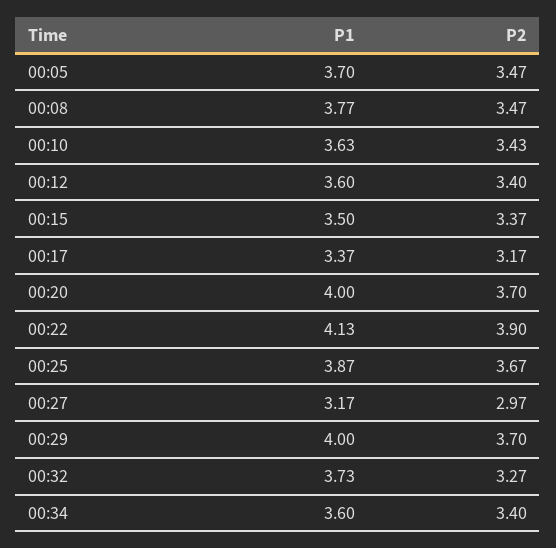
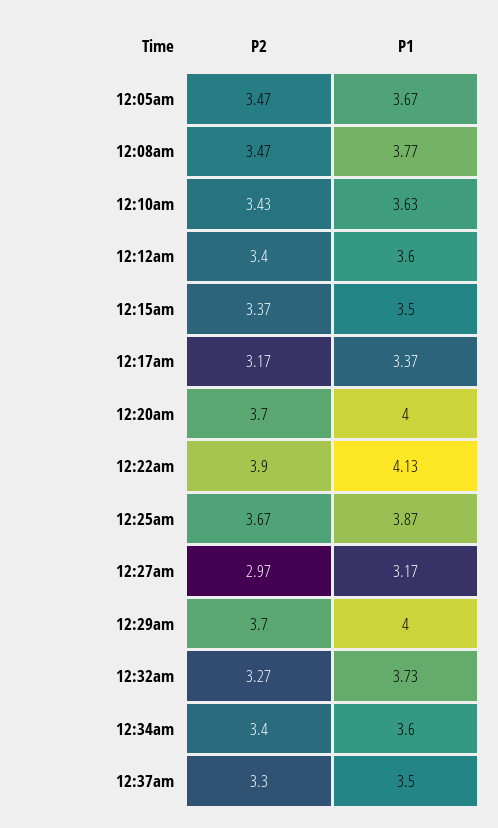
P1, 00:05: 3.7 -> 3.67
P2, 12:37am: none -> 3.3
P1, 12:37am: none -> 3.5

